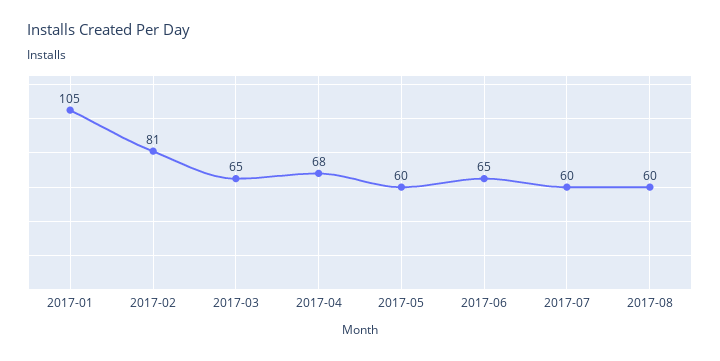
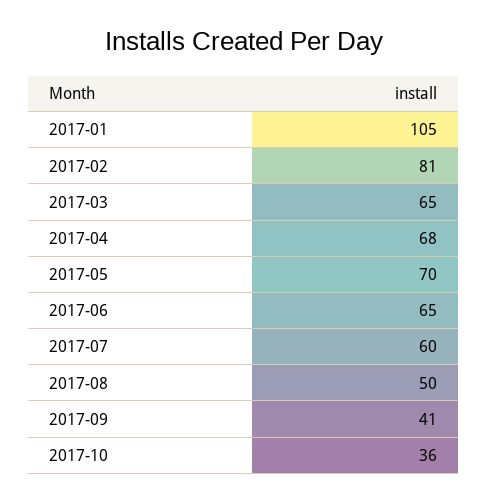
2017-05: 60 -> 70
2017-08: 60 -> 50
2017-09: none -> 41
2017-10: none -> 36

